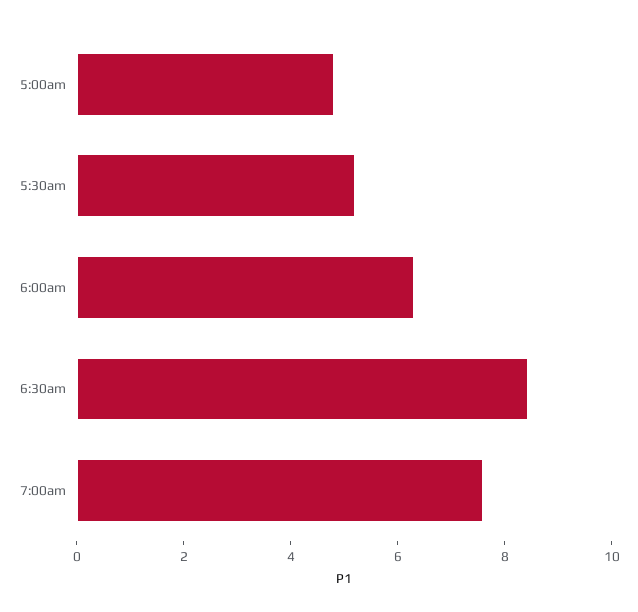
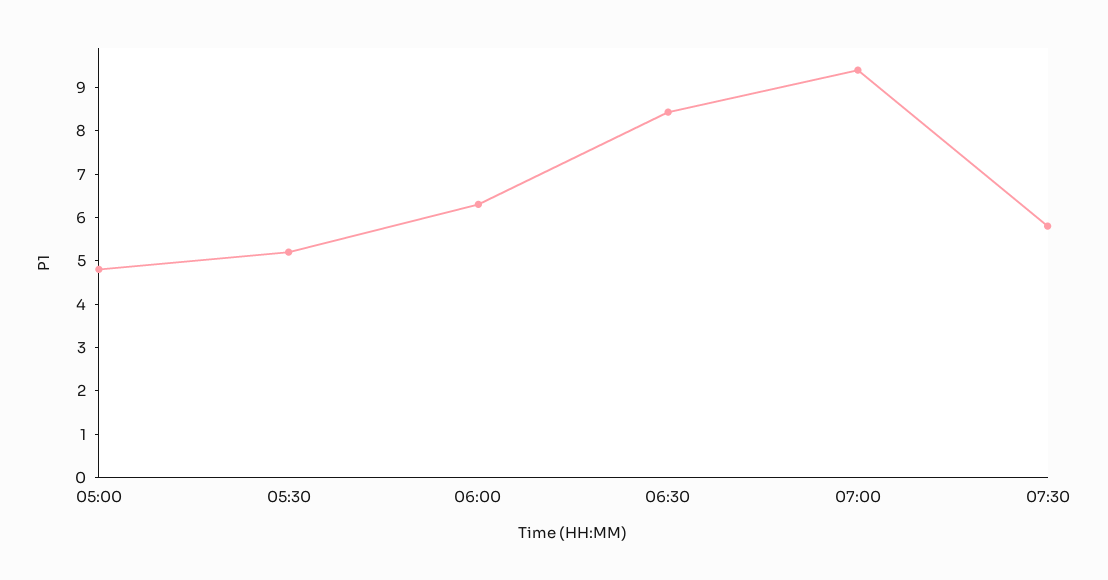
7:00am: 7.5 -> 9.4
07:30: none -> 5.8

